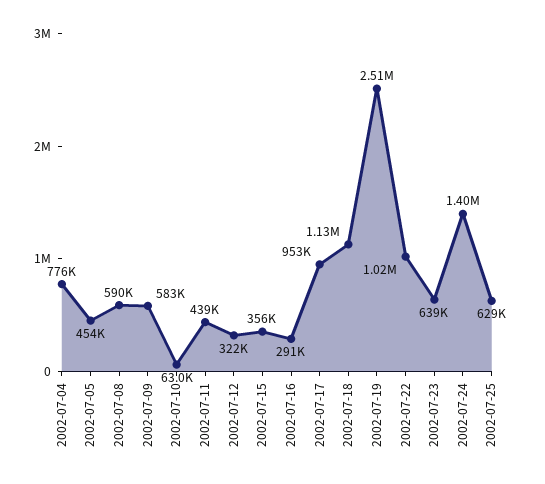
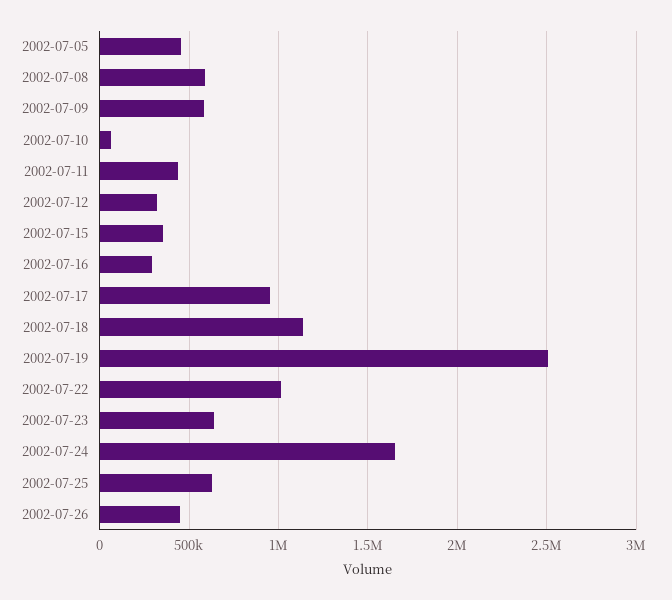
2002-07-04: 776000 -> none
2002-07-24: 1400000 -> 1650000
2002-07-26: none -> 450000

